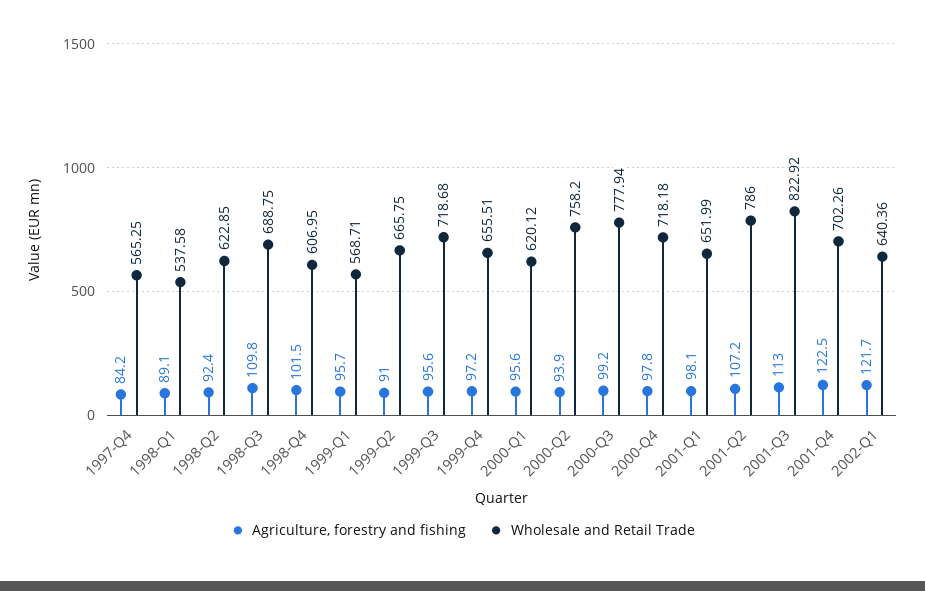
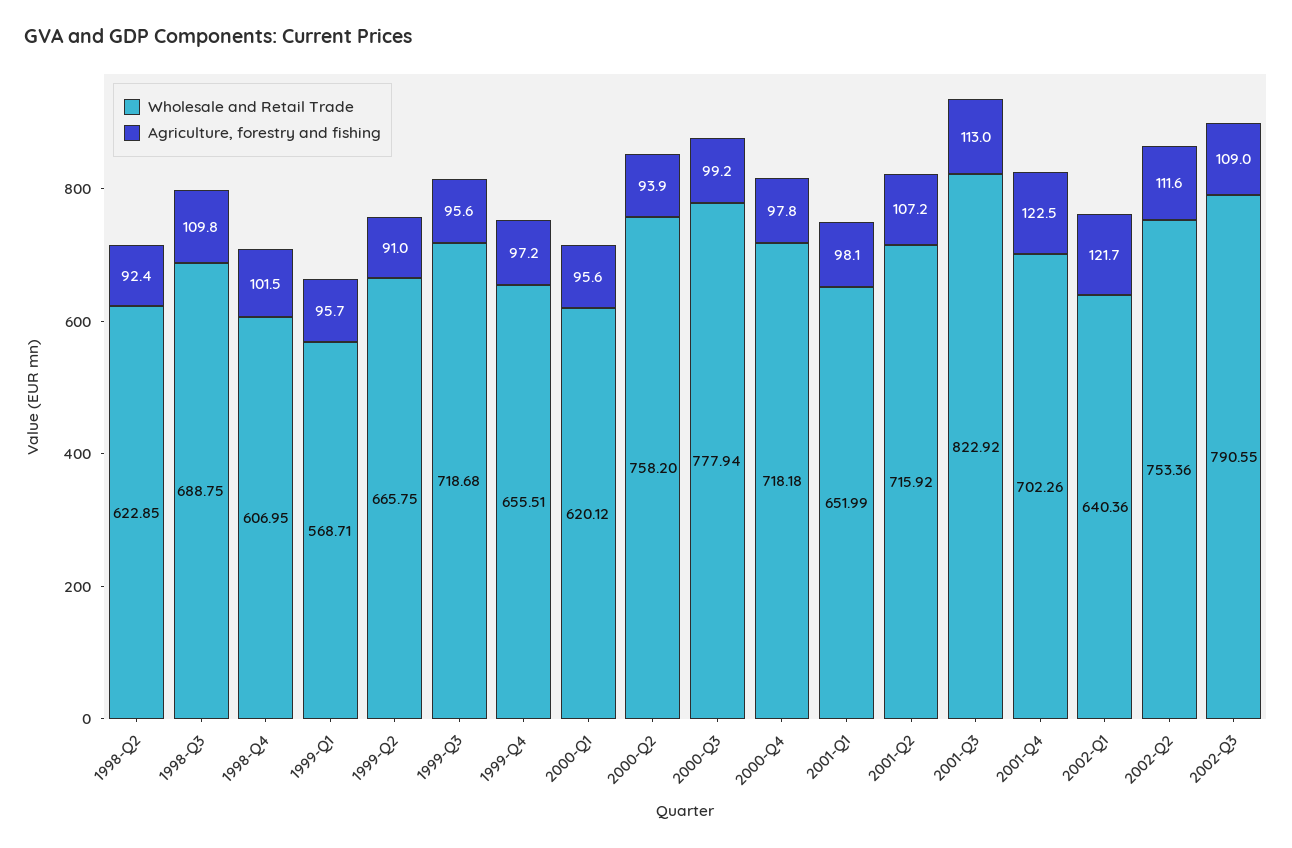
Agriculture, forestry and fishing, 1997-Q4: 84.2 -> none
Wholesale and Retail Trade, 1997-Q4: 565.25 -> none
Agriculture, forestry and fishing, 1998-Q1: 89.1 -> none
Wholesale and Retail Trade, 1998-Q1: 537.58 -> none
Wholesale and Retail Trade, 2001-Q2: 786 -> 715.92
Wholesale and Retail Trade, 2002-Q2: none -> 753.36
Agriculture, forestry and fishing, 2002-Q2: none -> 111.6
Wholesale and Retail Trade, 2002-Q3: none -> 790.55
Agriculture, forestry and fishing, 2002-Q3: none -> 109

